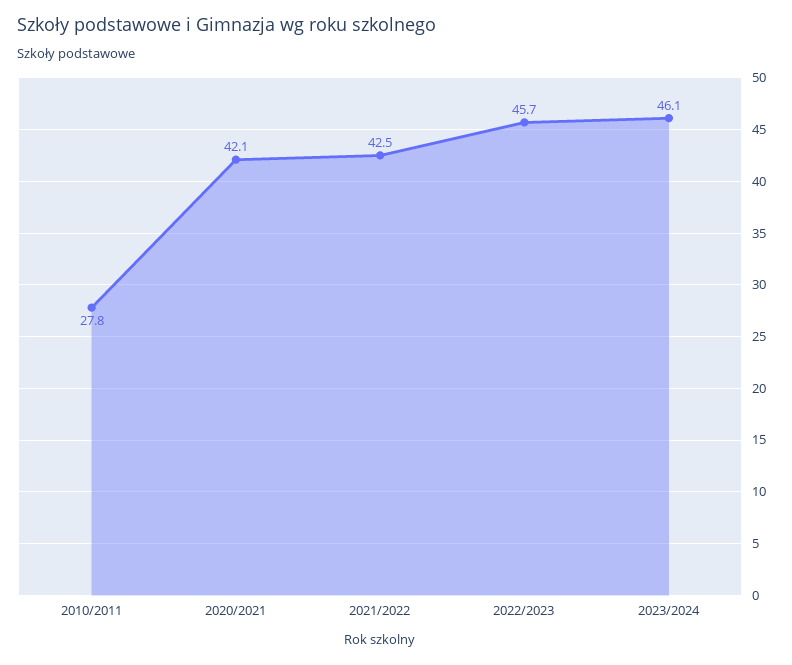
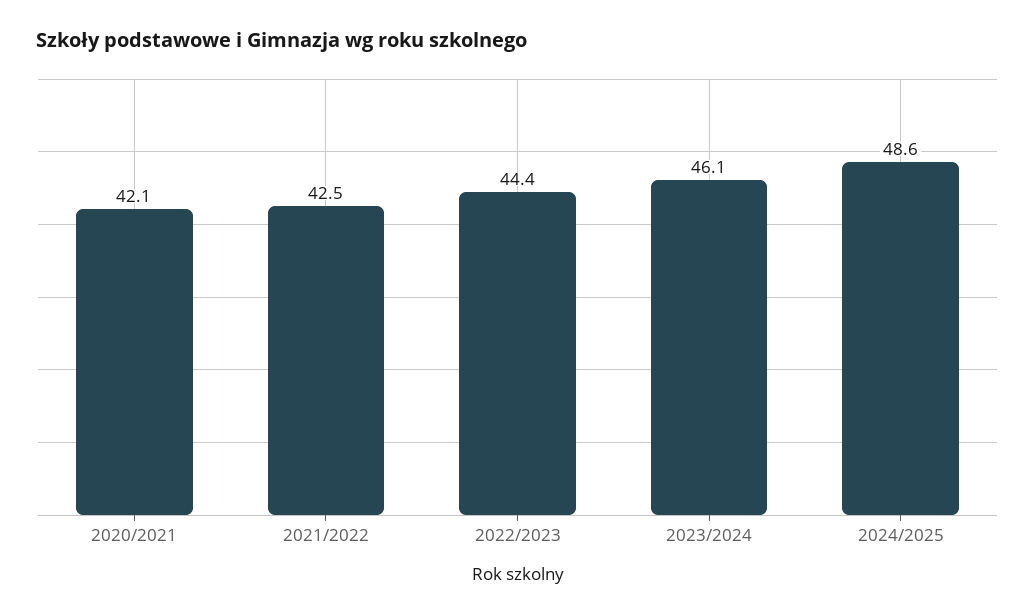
2010/2011: 27.8 -> none
2022/2023: 45.7 -> 44.4
2024/2025: none -> 48.6

